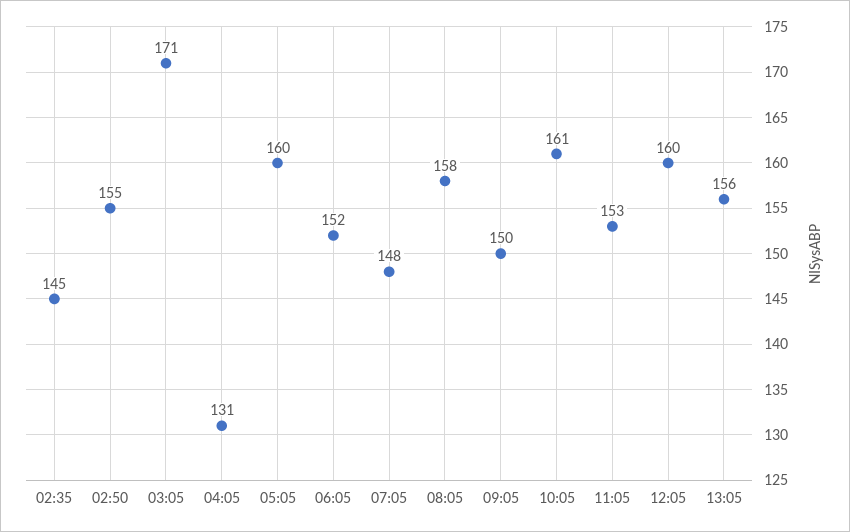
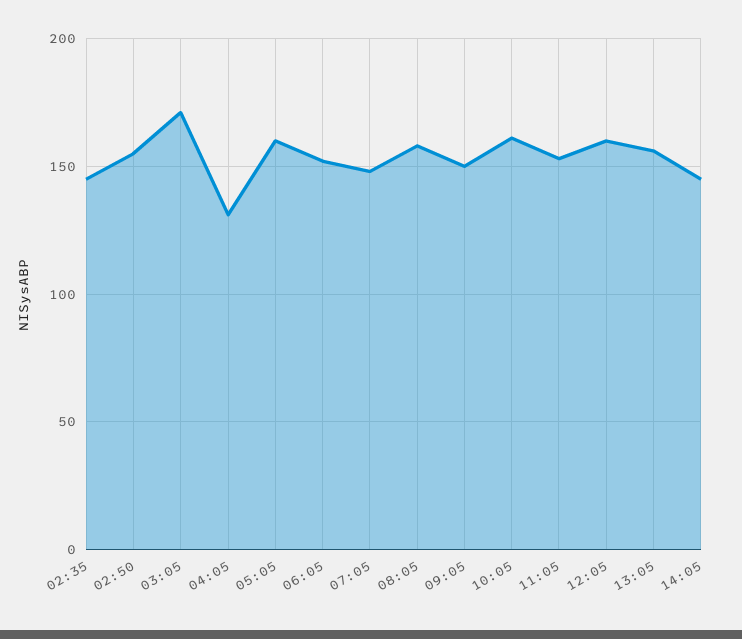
14:05: none -> 145

